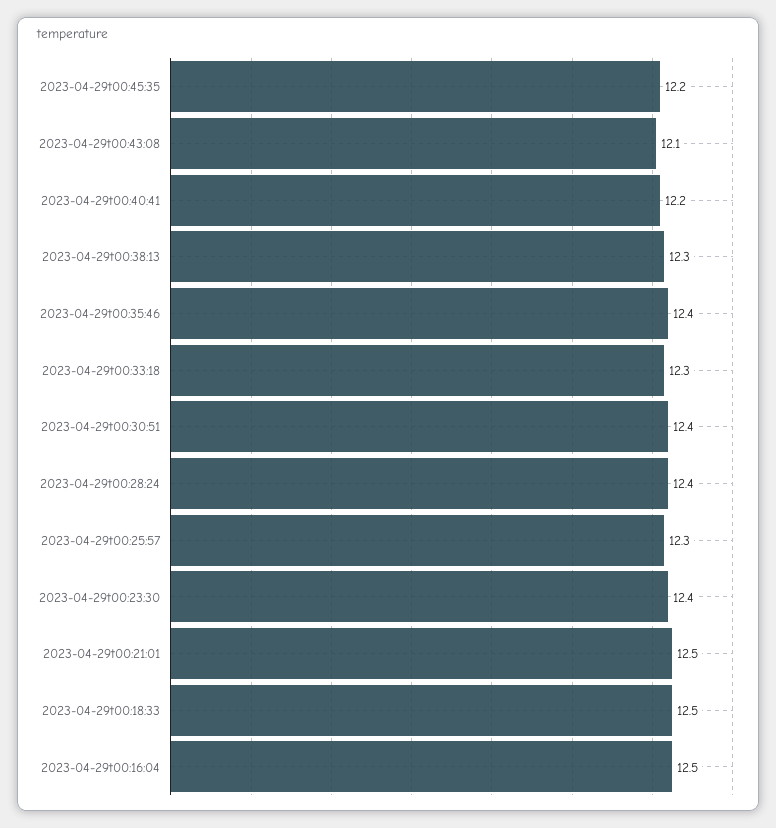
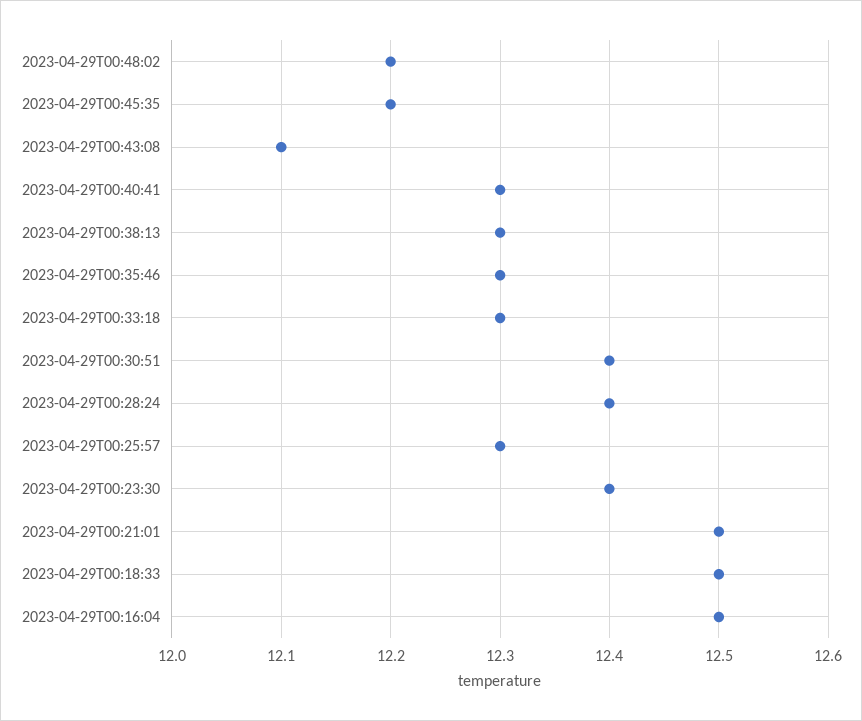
2023-04-29t00:40:41: 12.2 -> 12.3
2023-04-29t00:35:46: 12.4 -> 12.3
2023-04-29T00:48:02: none -> 12.2

